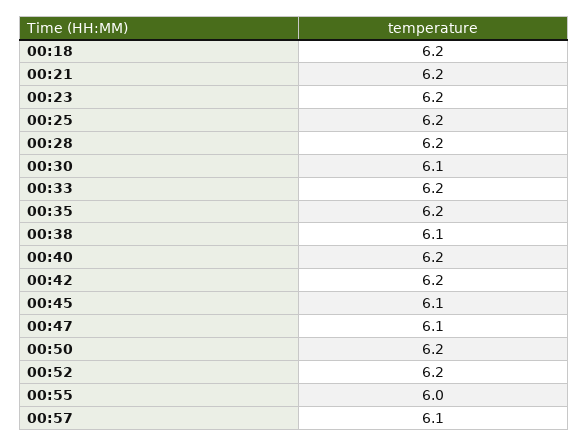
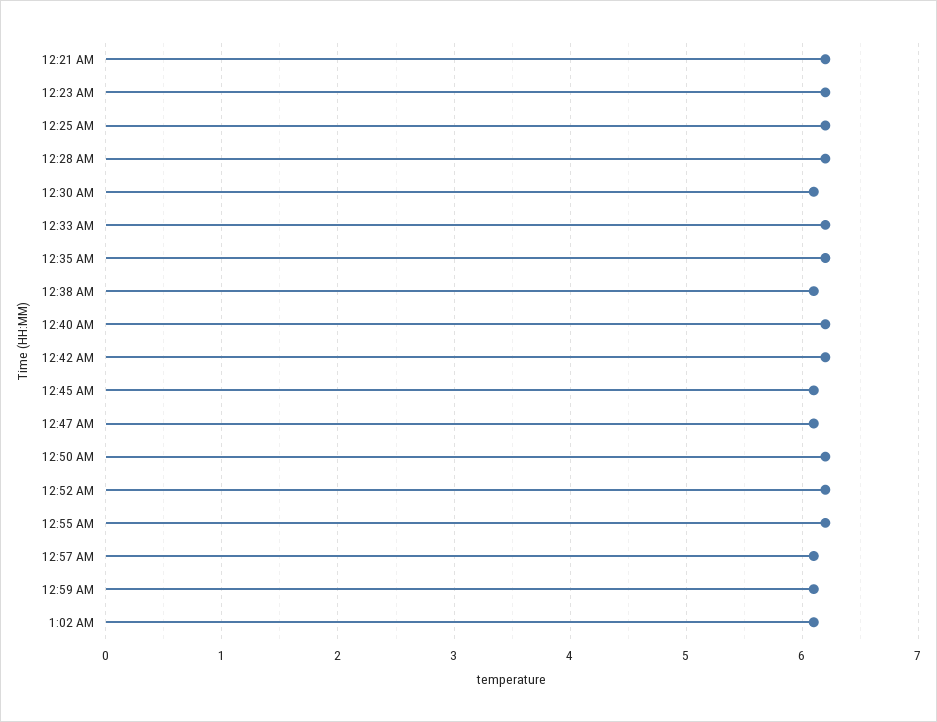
00:18: 6.2 -> none
00:55: 6 -> 6.2
12:59 AM: none -> 6.1
1:02 AM: none -> 6.1

